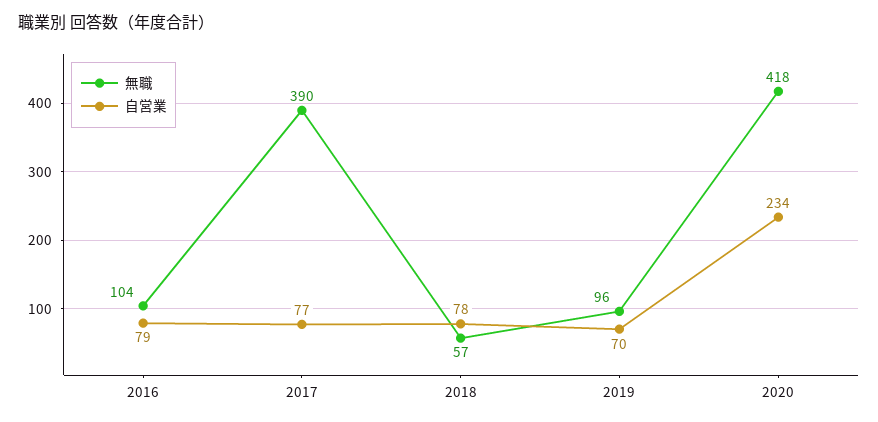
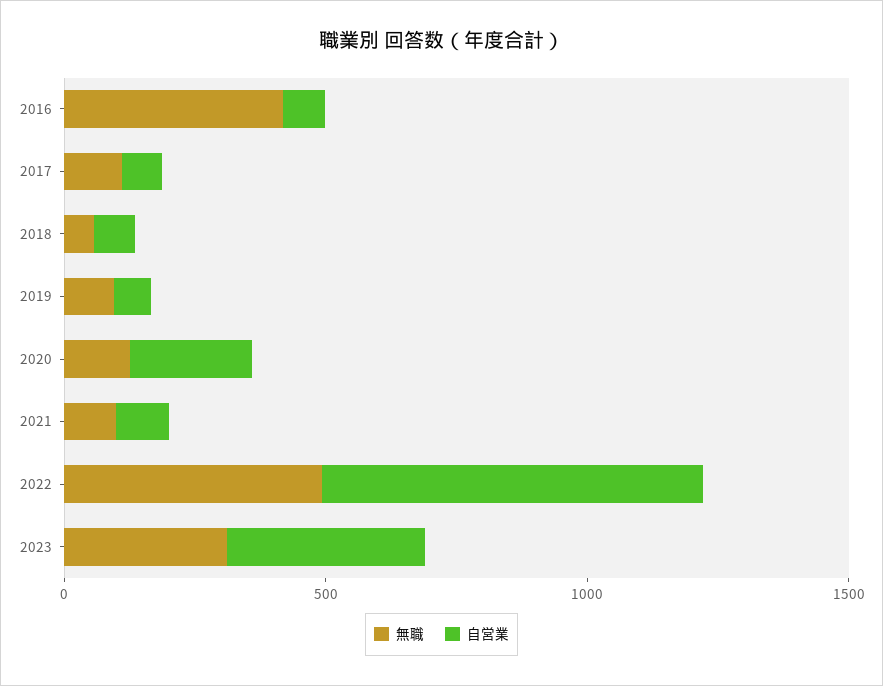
無職, 2016: 104 -> 400
無職, 2017: 390 -> 100
無職, 2020: 418 -> 100
無職, 2021: none -> 100
自営業, 2021: none -> 100
無職, 2022: none -> 500
自営業, 2022: none -> 700
無職, 2023: none -> 300
自営業, 2023: none -> 400

